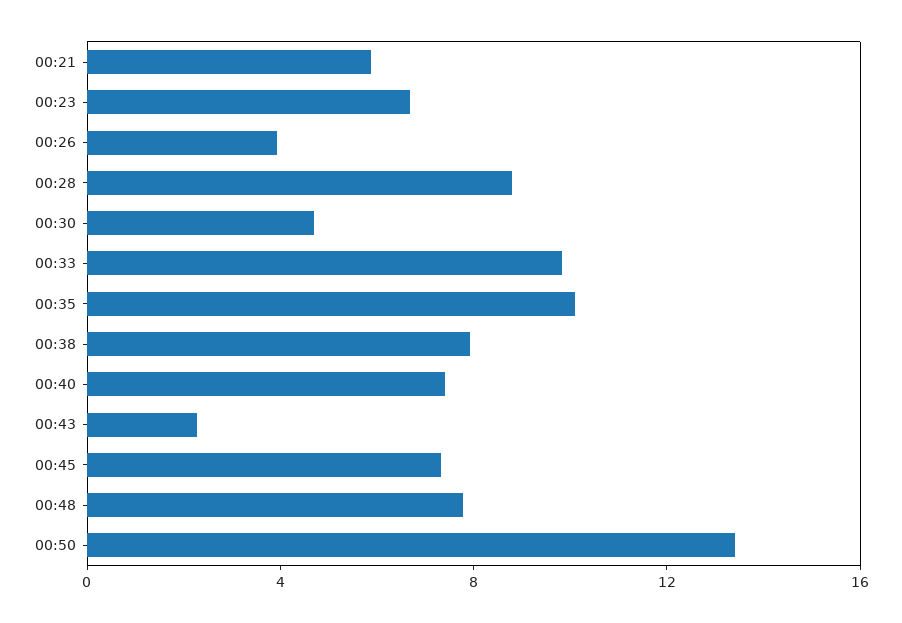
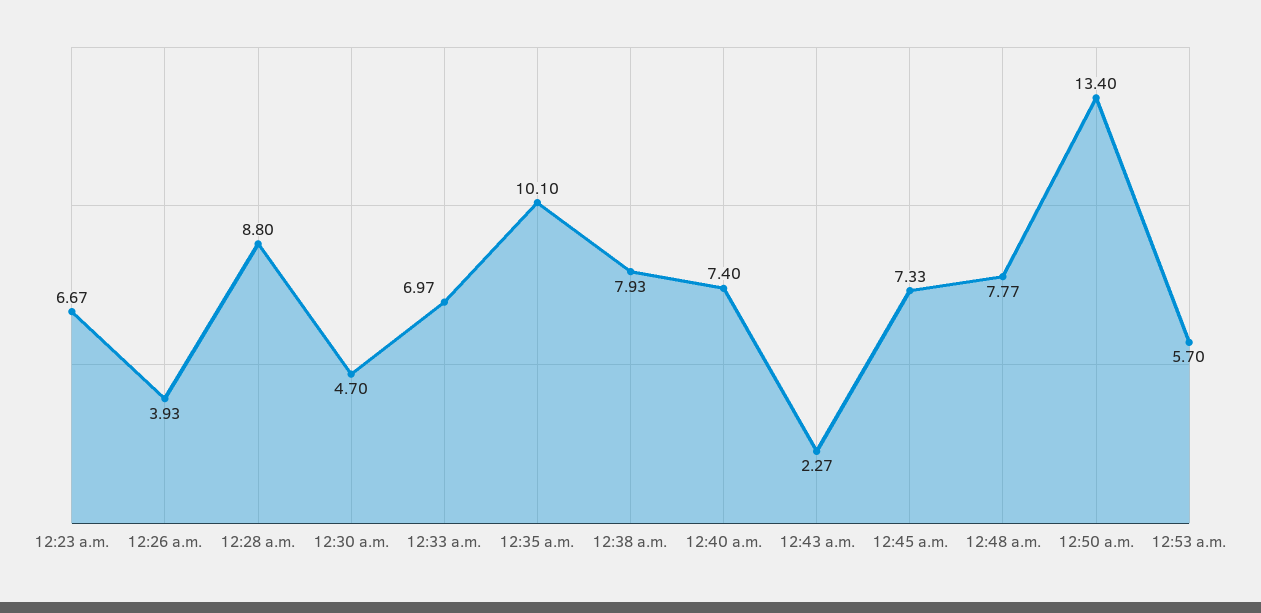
00:21: 6 -> none
00:33: 10 -> 6.97
12:53 a.m.: none -> 5.7

